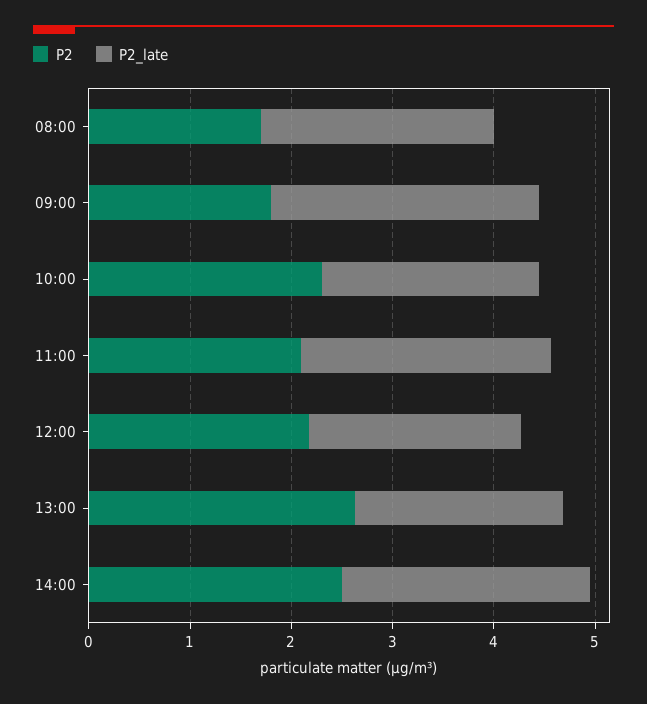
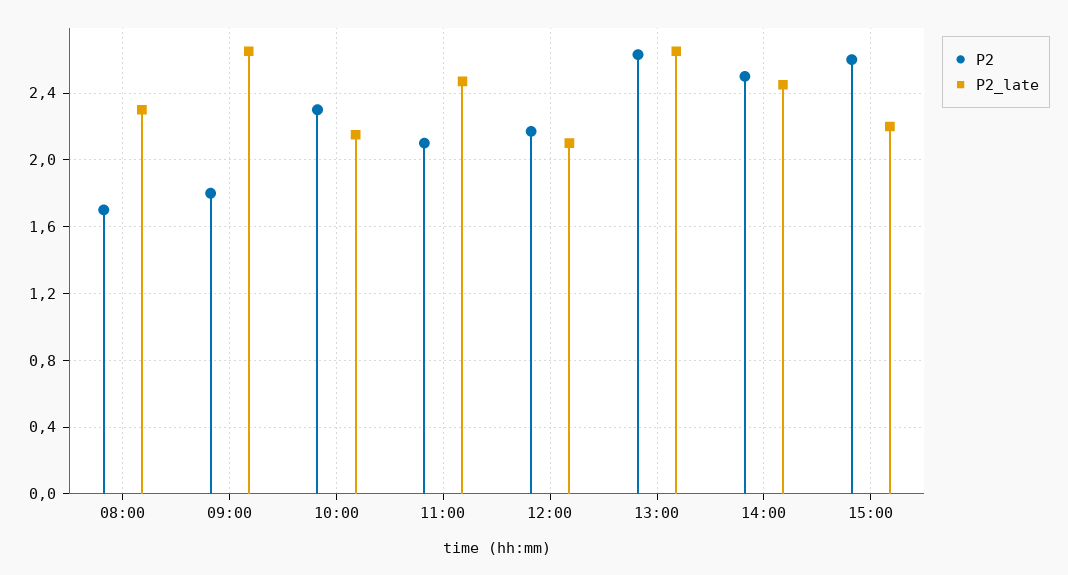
P2_late, 13:00: 2 -> 2.65
P2, 15:00: none -> 2.6
P2_late, 15:00: none -> 2.2

